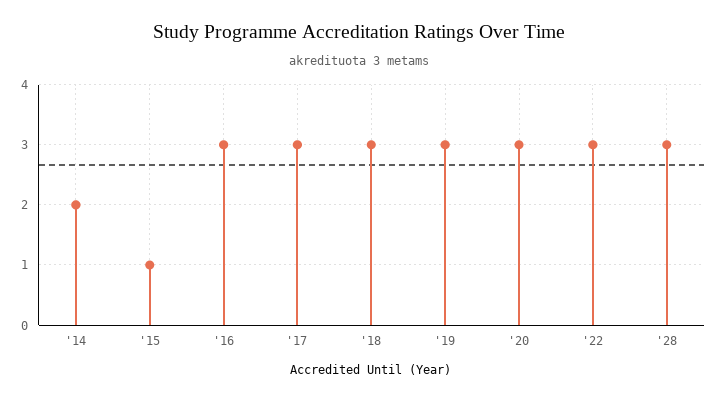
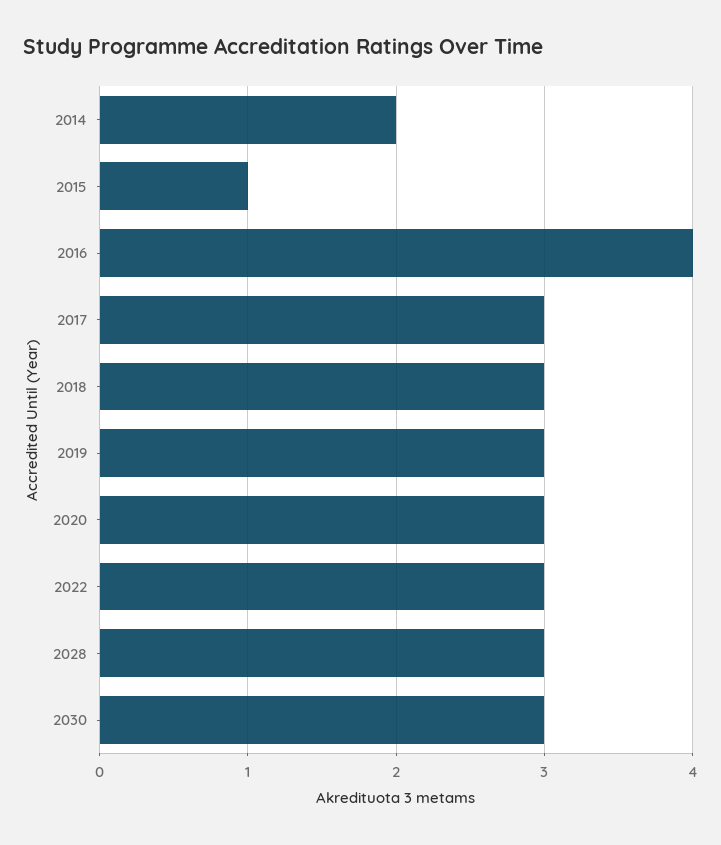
'16: 3 -> 4
2030: none -> 3

